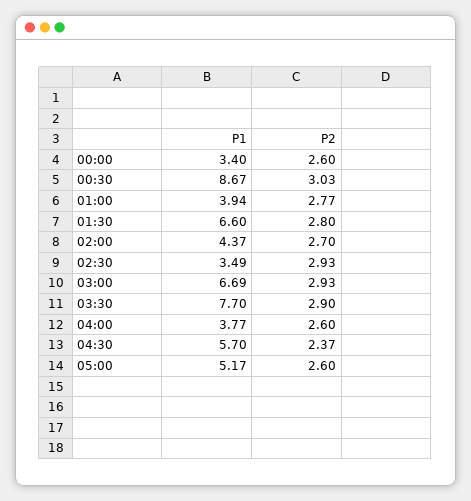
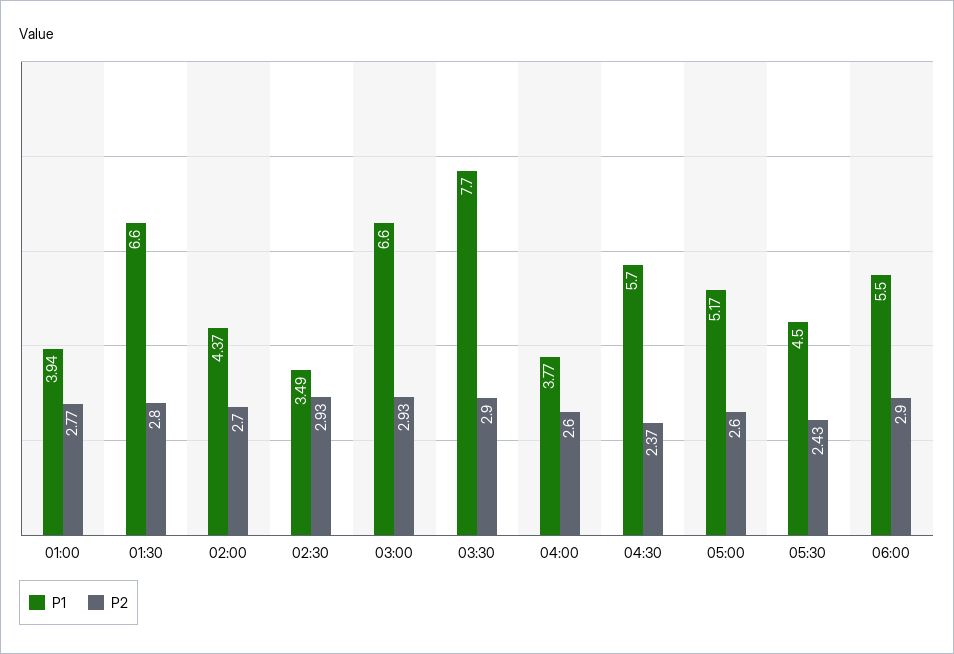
P1, 00:00: 3.4 -> none
P2, 00:00: 2.6 -> none
P1, 00:30: 8.67 -> none
P2, 00:30: 3.03 -> none
P1, 03:00: 6.69 -> 6.6
P1, 05:30: none -> 4.5
P2, 05:30: none -> 2.43
P1, 06:00: none -> 5.5
P2, 06:00: none -> 2.9

